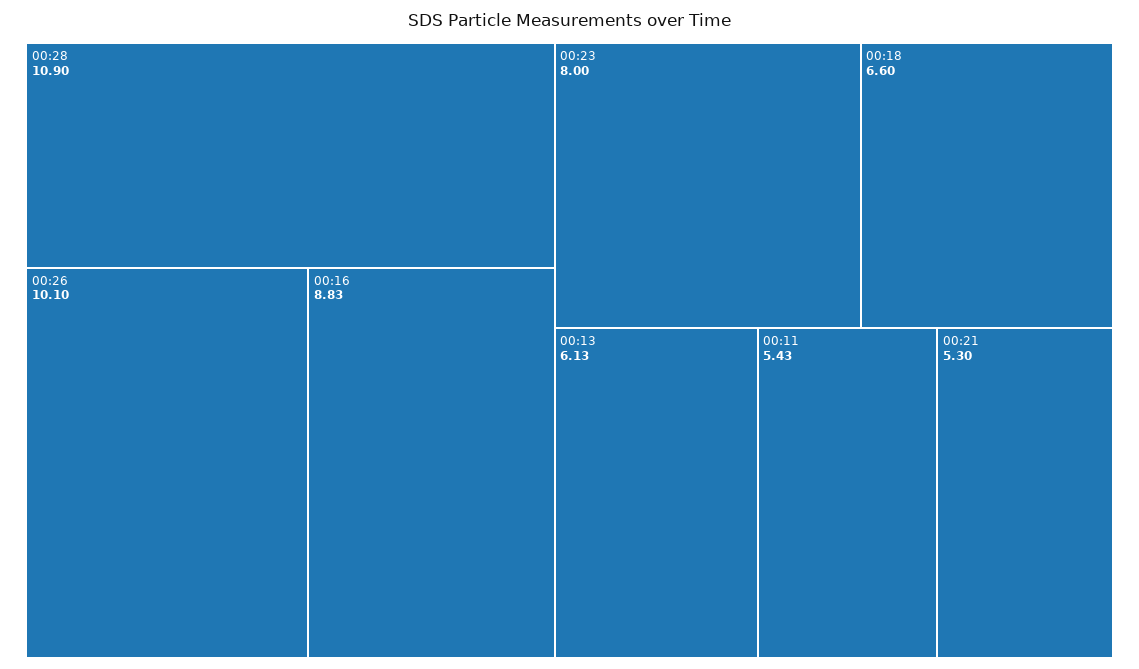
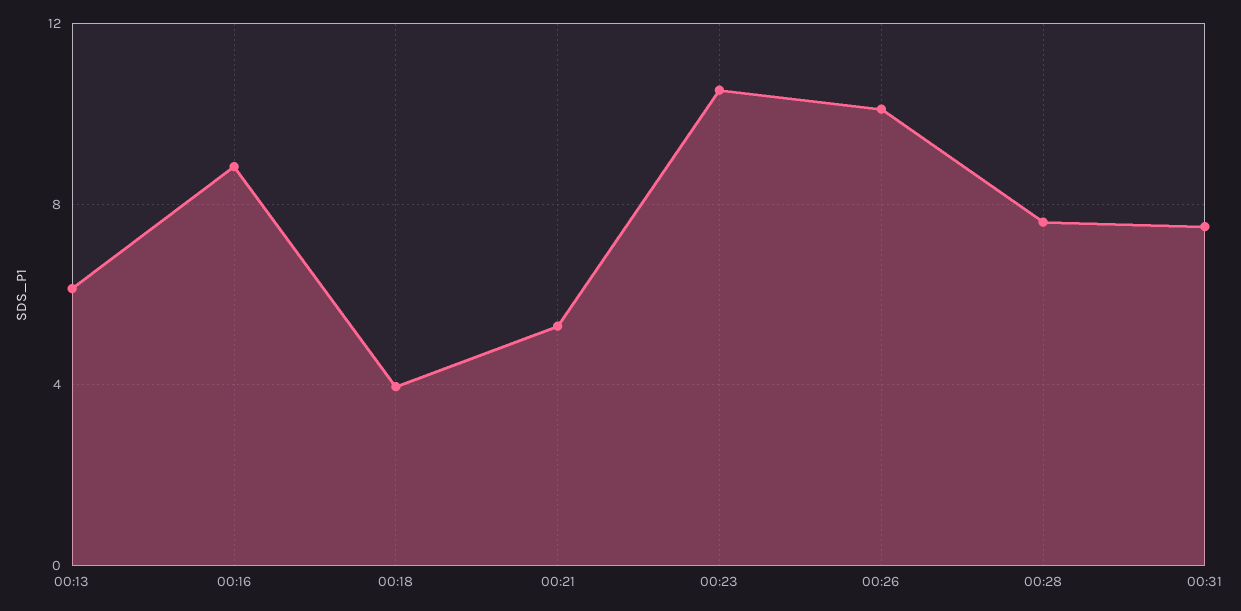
00:28: 10.9 -> 7.5
00:23: 8 -> 10.5
00:18: 6.6 -> 4
00:11: 5.43 -> none
00:31: none -> 7.5

